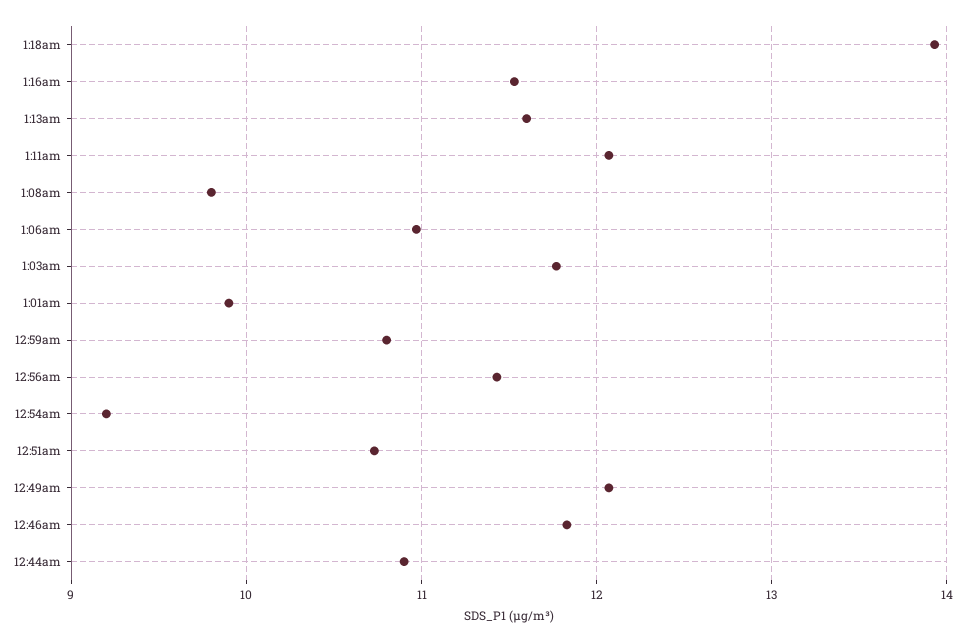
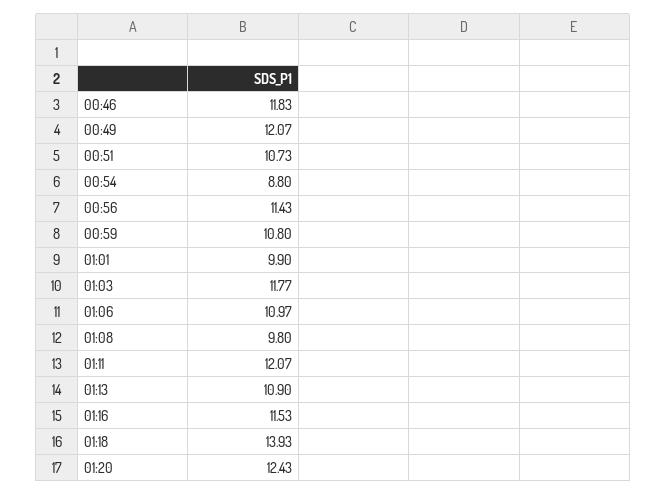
1:13am: 11.6 -> 10.9
12:54am: 9.2 -> 8.8
12:44am: 10.9 -> none
01:20: none -> 12.43

